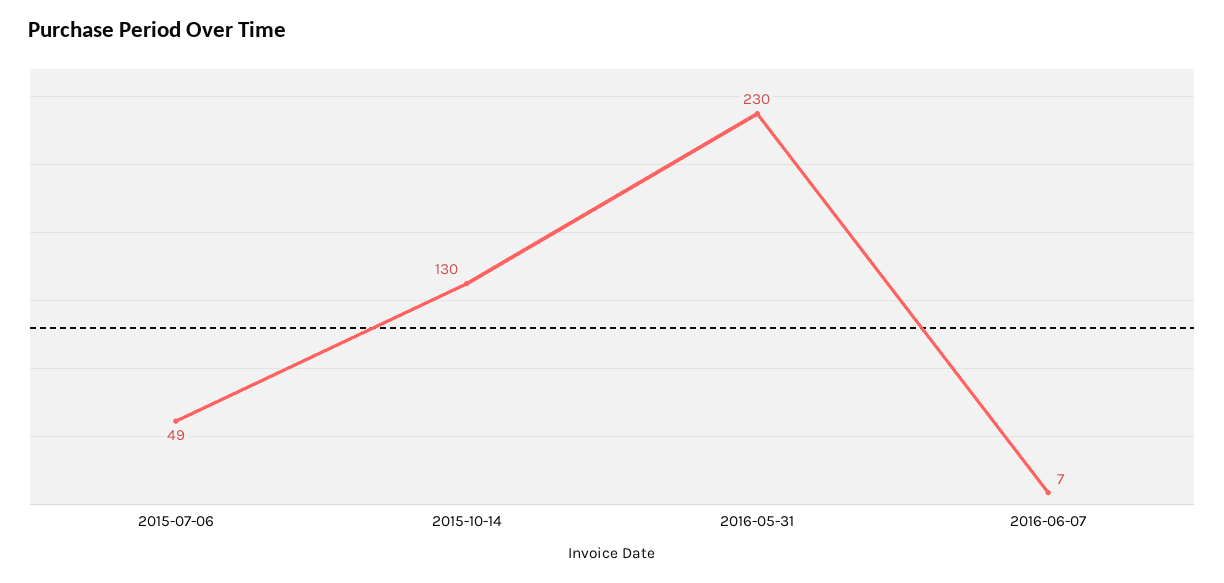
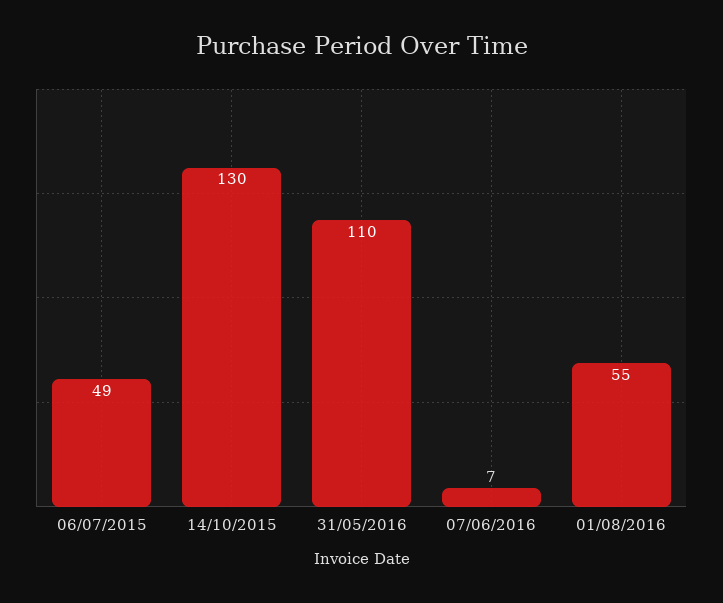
2016-05-31: 230 -> 110
01/08/2016: none -> 55

